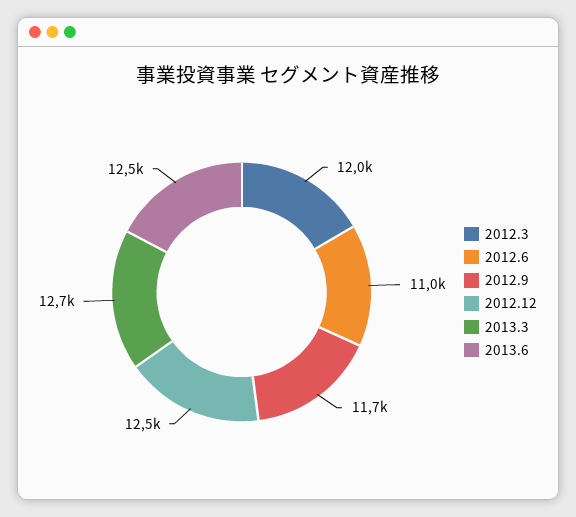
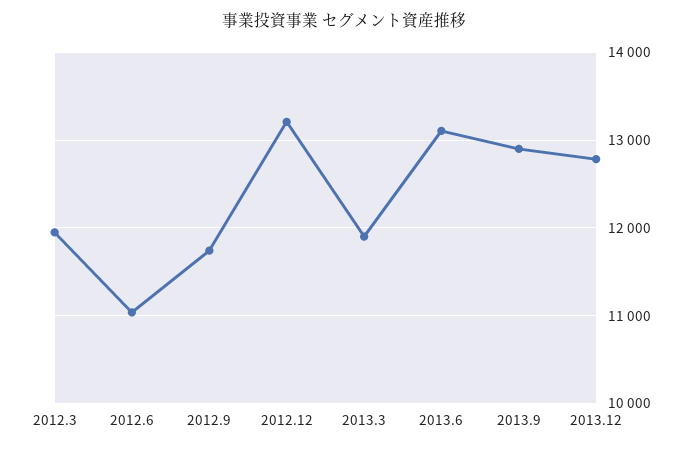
2012.12: 12500 -> 13200
2013.3: 12700 -> 11900
2013.6: 12500 -> 13100
2013.9: none -> 12900
2013.12: none -> 12800

